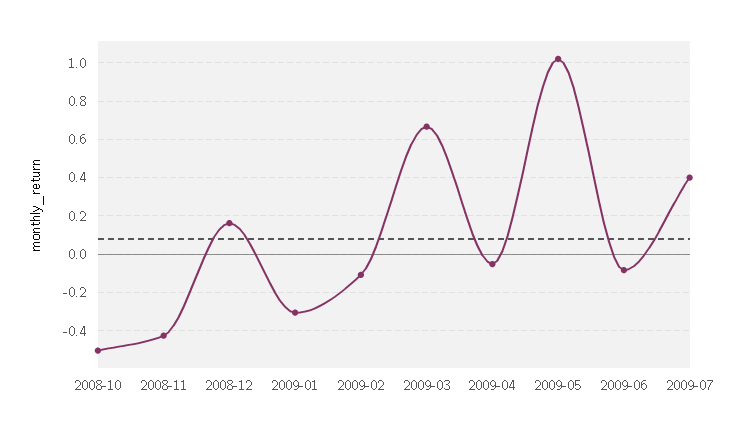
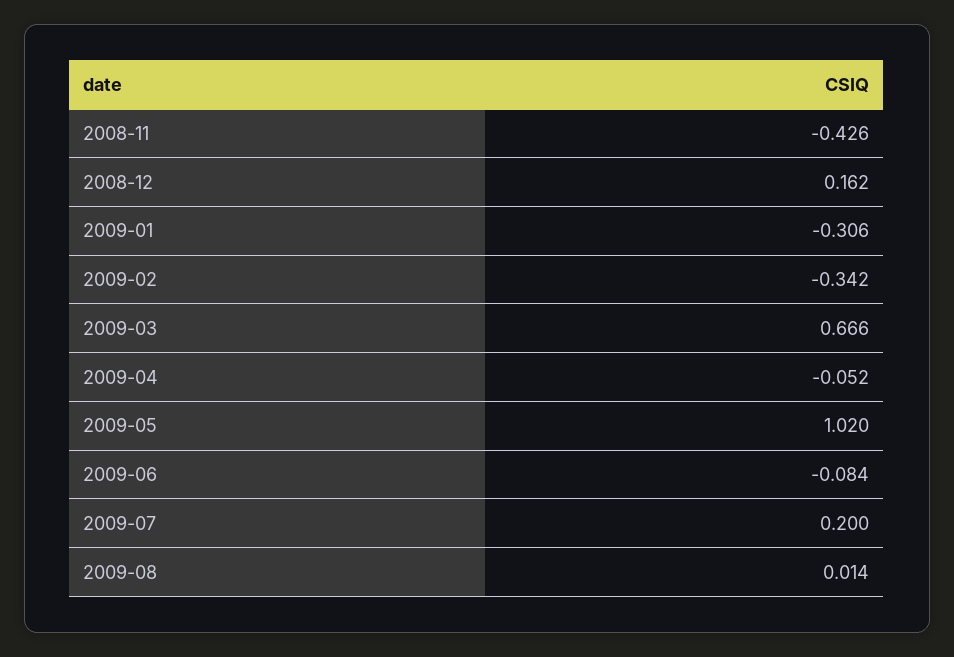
2008-10: -0.5 -> none
2009-02: -0.1 -> -0.342
2009-07: 0.4 -> 0.2
2009-08: none -> 0.014

